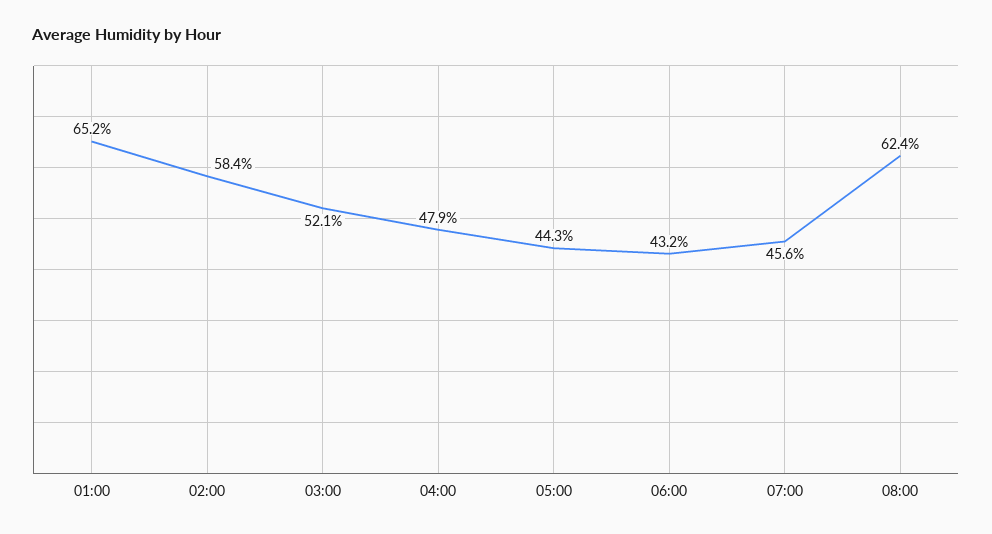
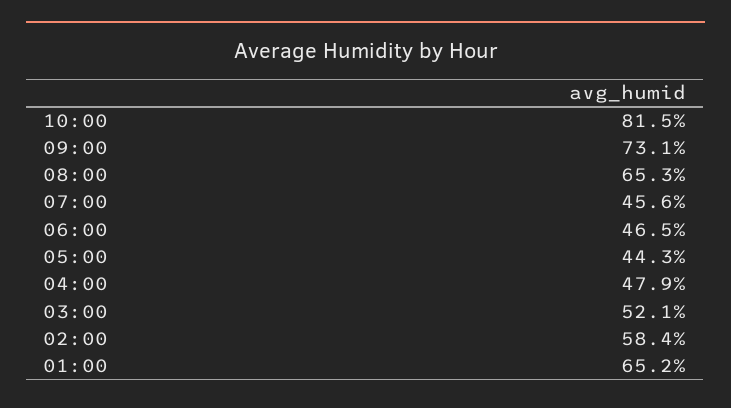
06:00: 43.2 -> 46.5
08:00: 62.4 -> 65.3
10:00: none -> 81.5
09:00: none -> 73.1

